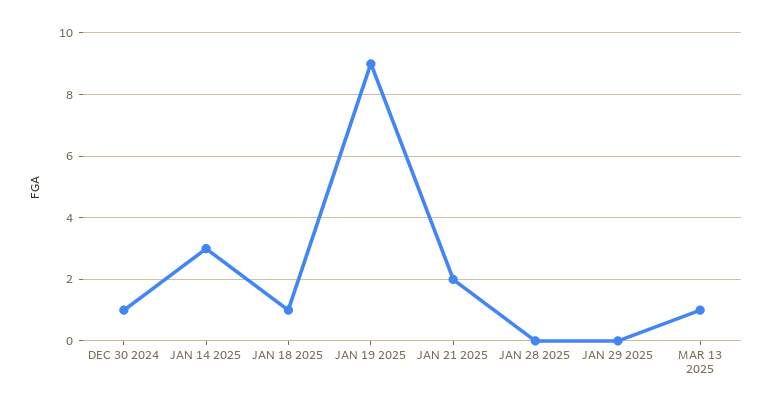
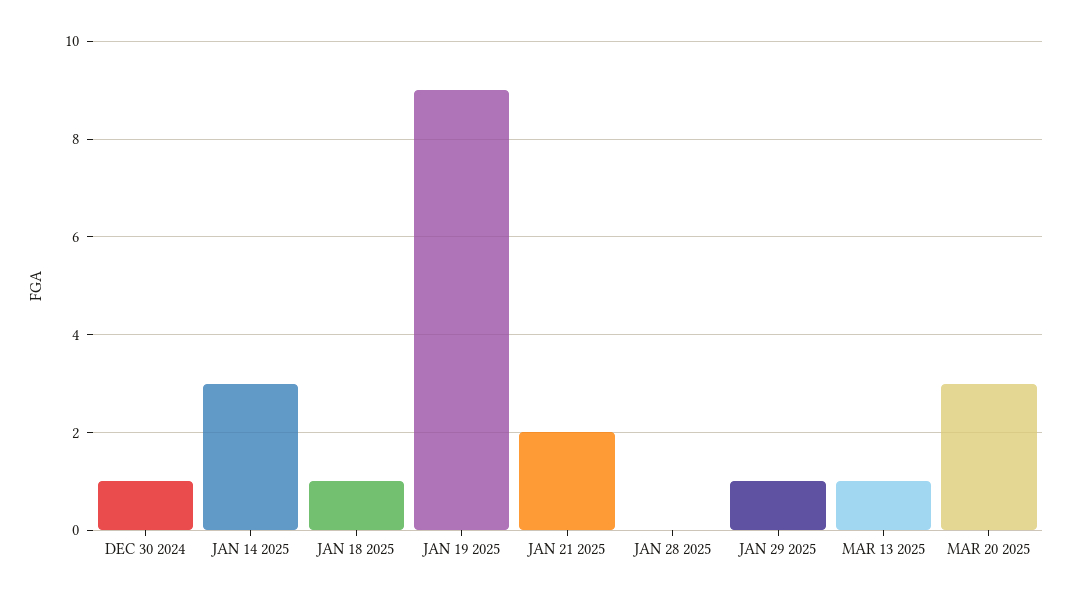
JAN 29 2025: 0 -> 1
MAR 20 2025: none -> 3

